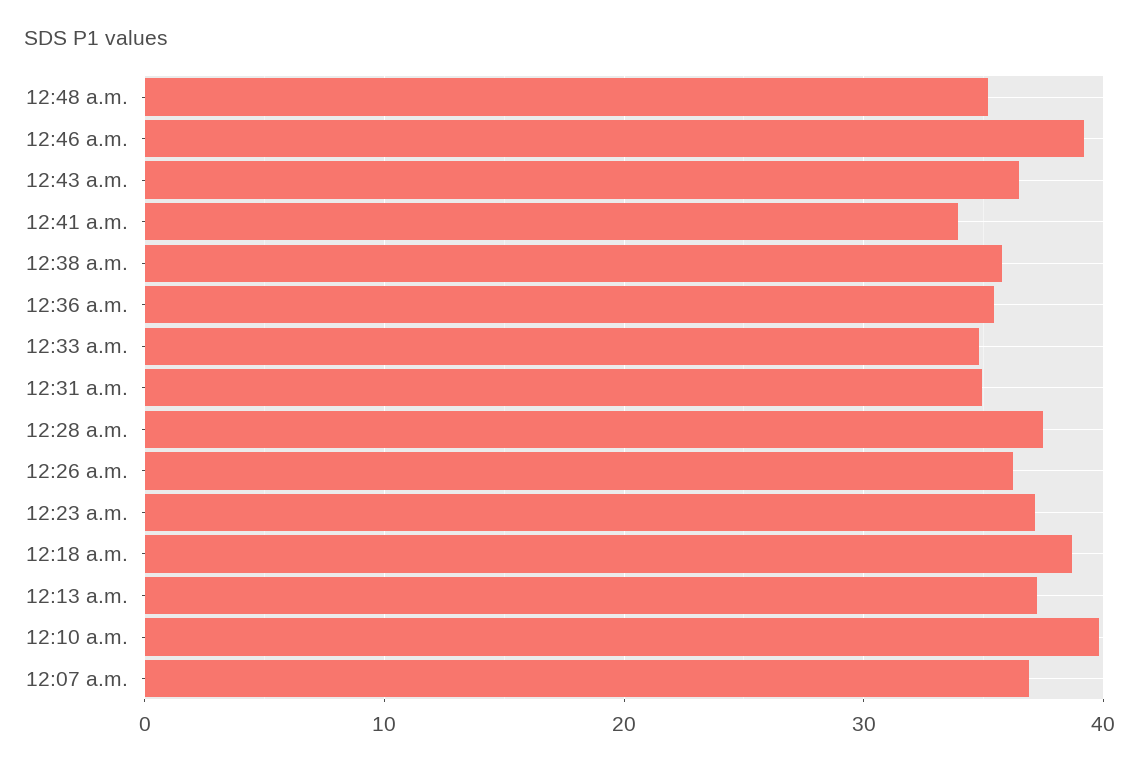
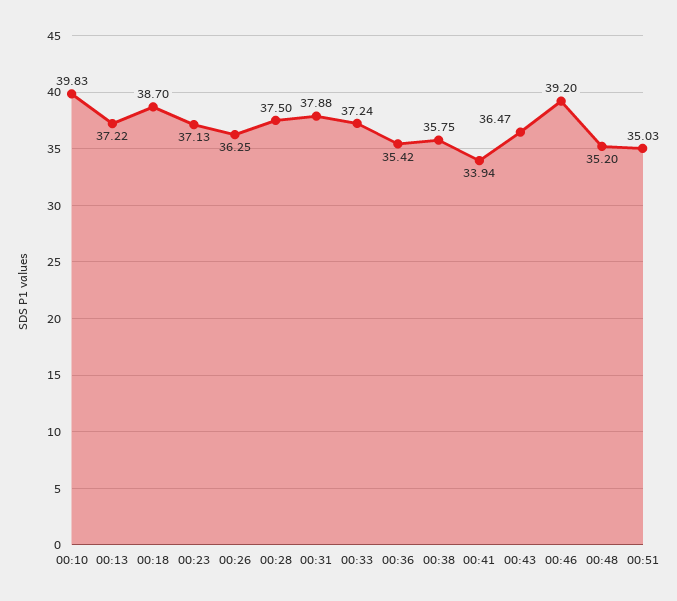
12:33 a.m.: 35 -> 37.24
12:31 a.m.: 35 -> 37.88
12:07 a.m.: 37 -> none
00:51: none -> 35.03

